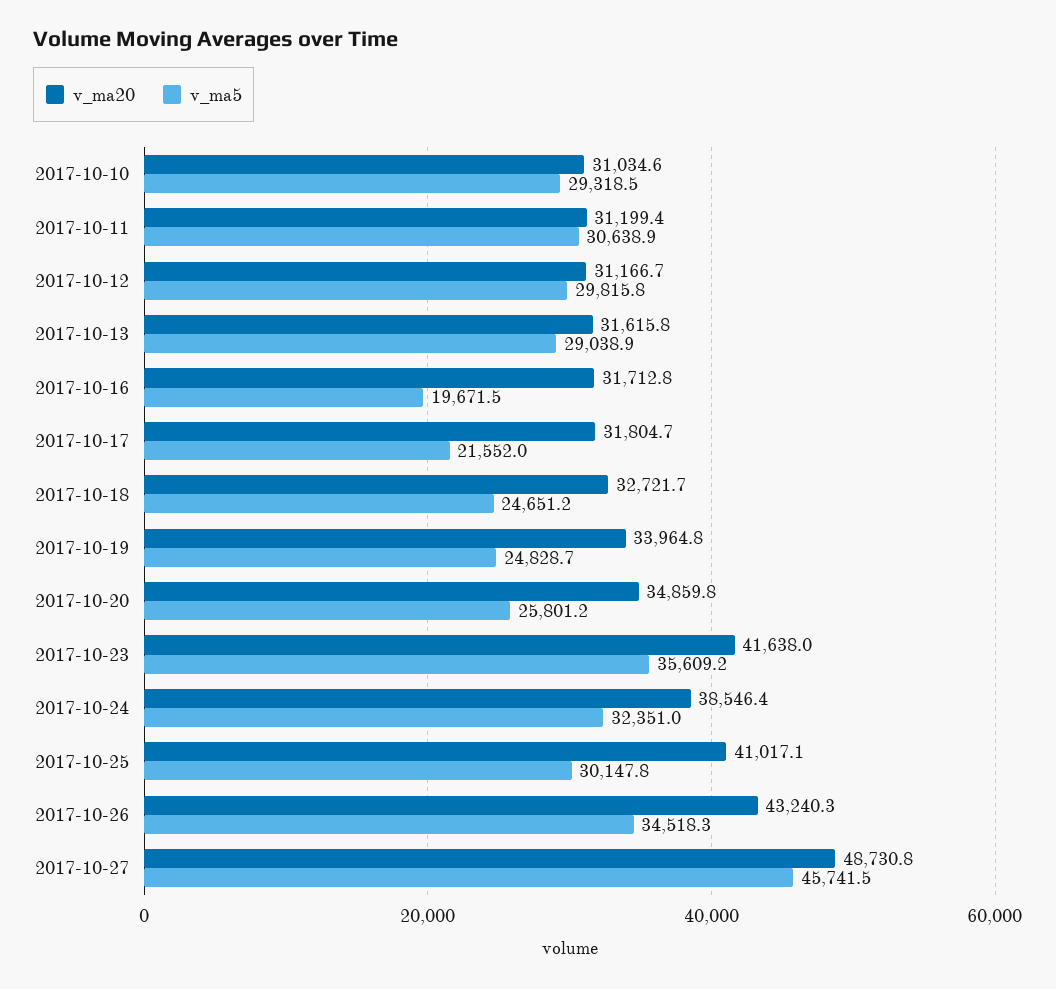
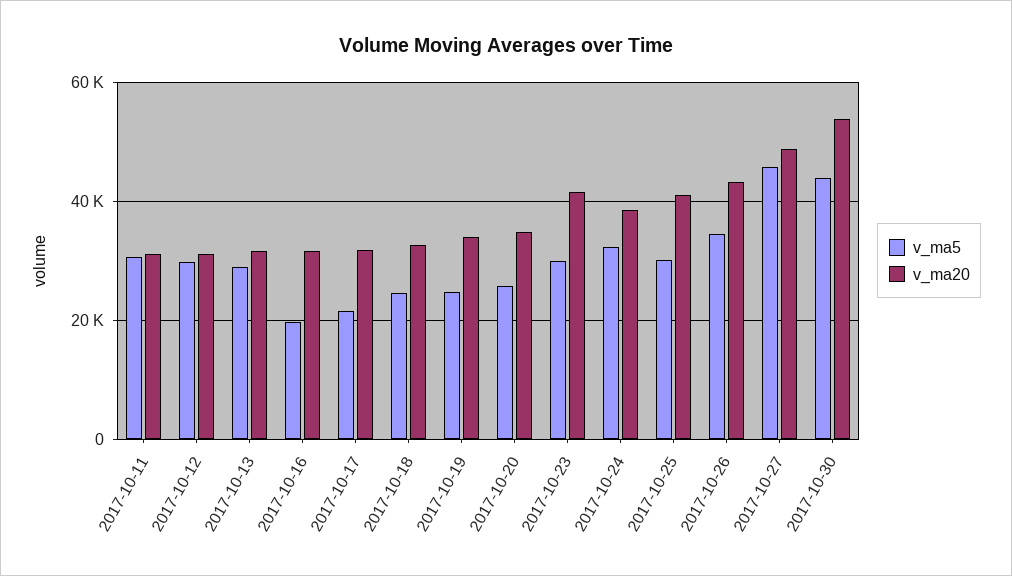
v_ma20, 2017-10-10: 31034.6 -> none
v_ma5, 2017-10-10: 29318.5 -> none
v_ma5, 2017-10-23: 35609.2 -> 30000
v_ma5, 2017-10-30: none -> 44000
v_ma20, 2017-10-30: none -> 54000

